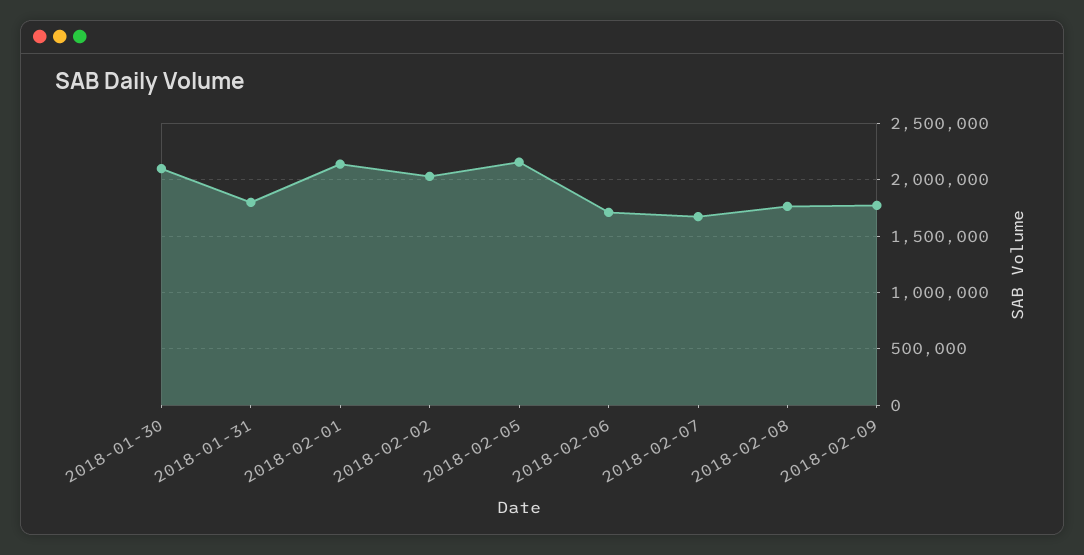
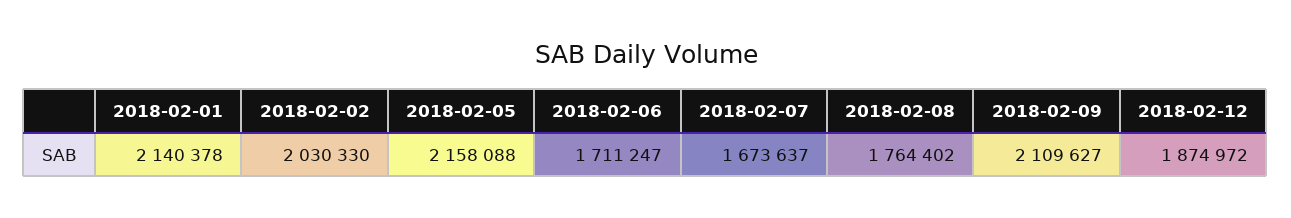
2018-01-30: 2100000 -> none
2018-01-31: 1800000 -> none
2018-02-09: 1800000 -> 2109627
2018-02-12: none -> 1874972

